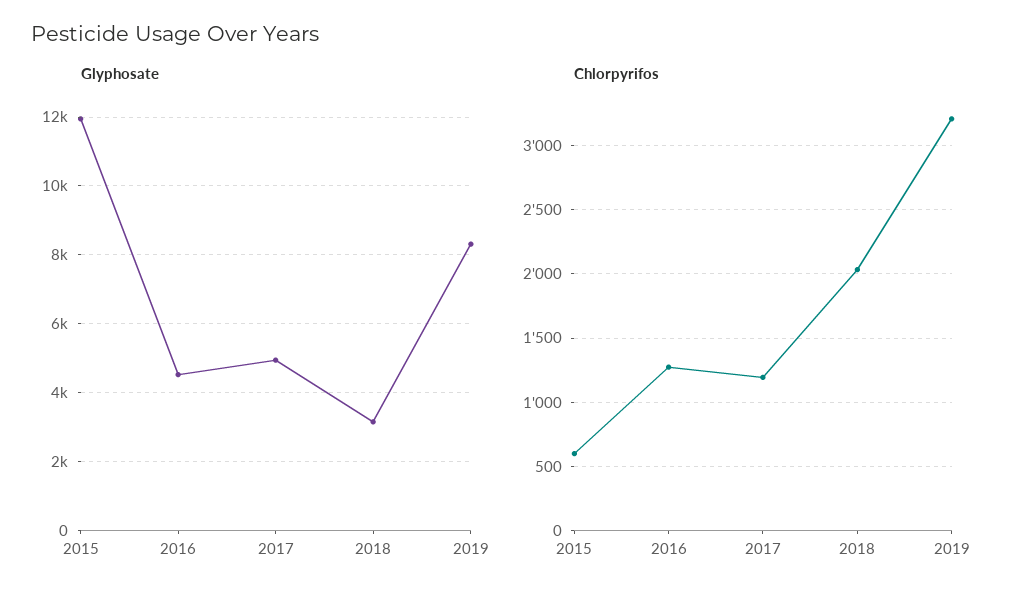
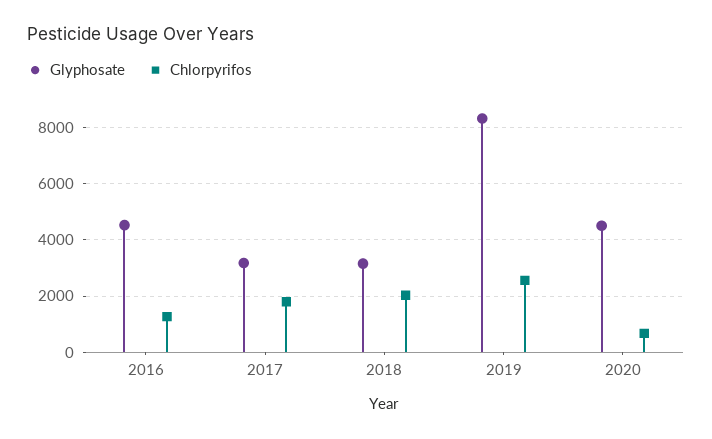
Glyphosate, 2015: 12000 -> none
Glyphosate, 2017: 5000 -> 3250
Chlorpyrifos, 2015: 600 -> none
Chlorpyrifos, 2017: 1200 -> 1750
Chlorpyrifos, 2019: 3200 -> 2500
Glyphosate, 2020: none -> 4500
Chlorpyrifos, 2020: none -> 750

